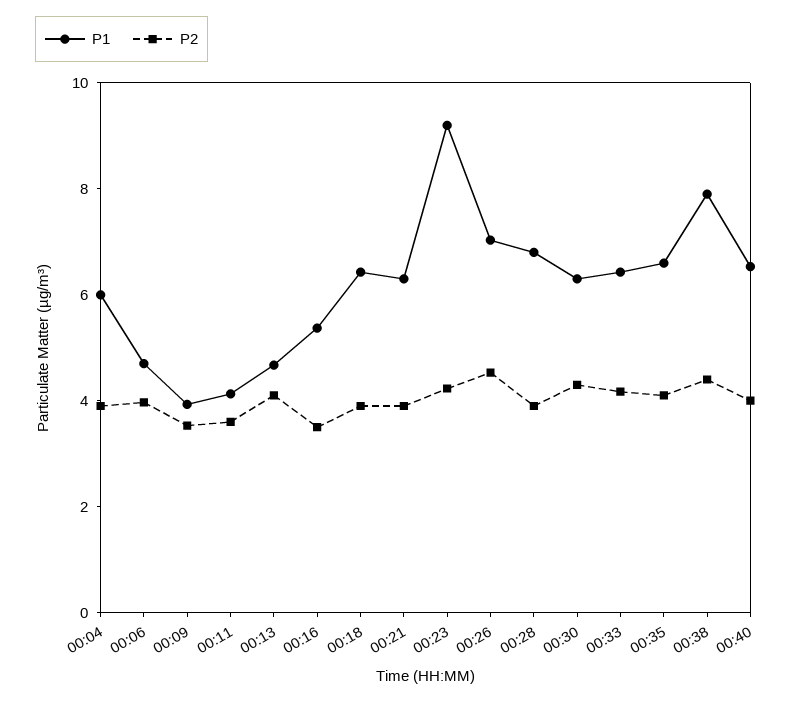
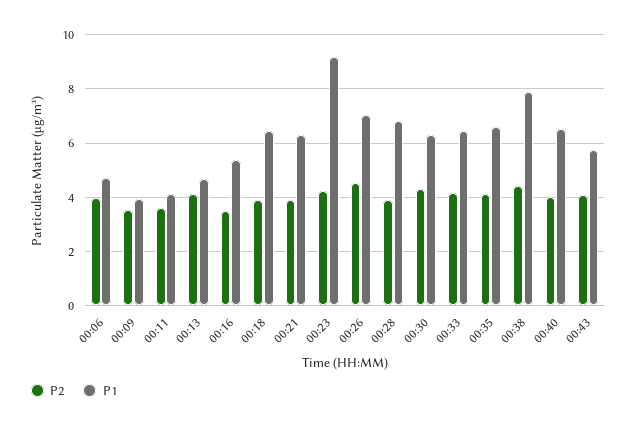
P1, 00:04: 6 -> none
P2, 00:04: 4 -> none
P2, 00:43: none -> 4
P1, 00:43: none -> 5.75

